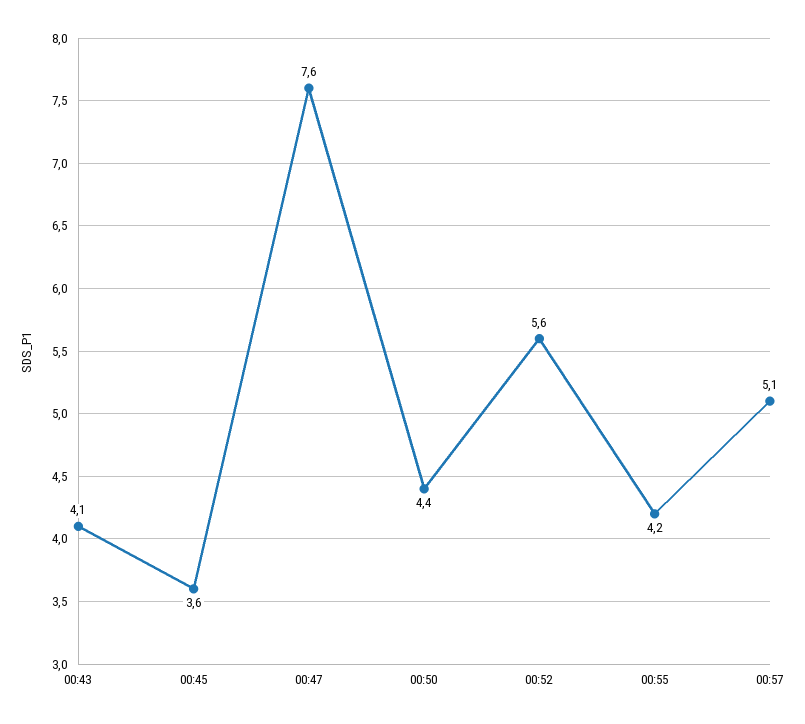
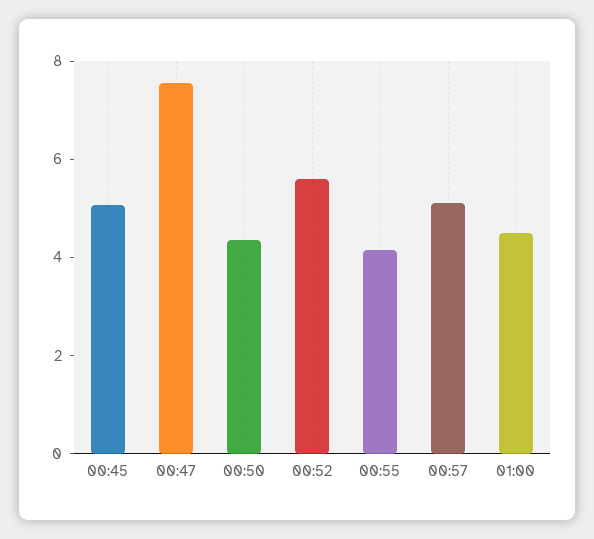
00:43: 4.1 -> none
00:45: 3.6 -> 5
01:00: none -> 4.5

